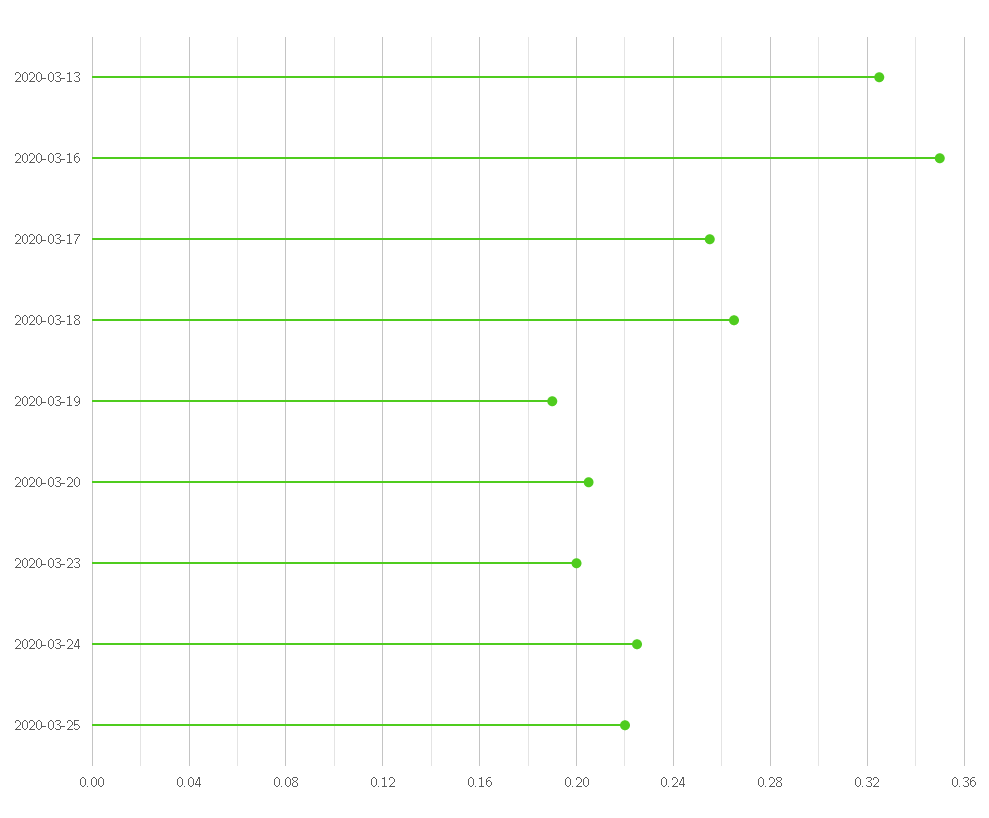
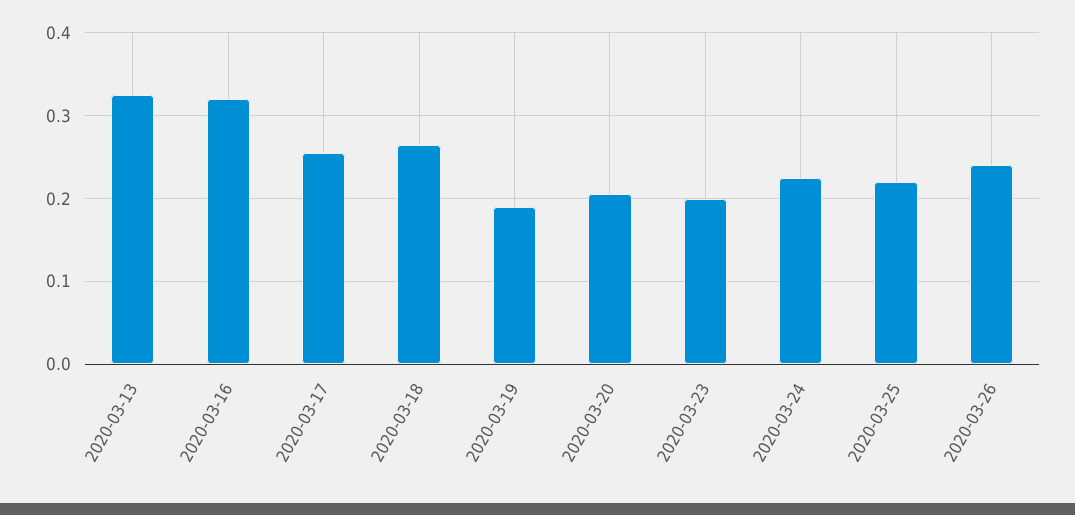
2020-03-16: 0.35 -> 0.32
2020-03-26: none -> 0.24

